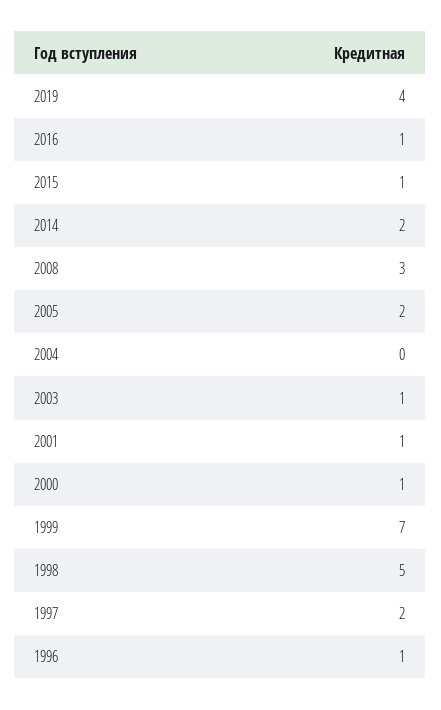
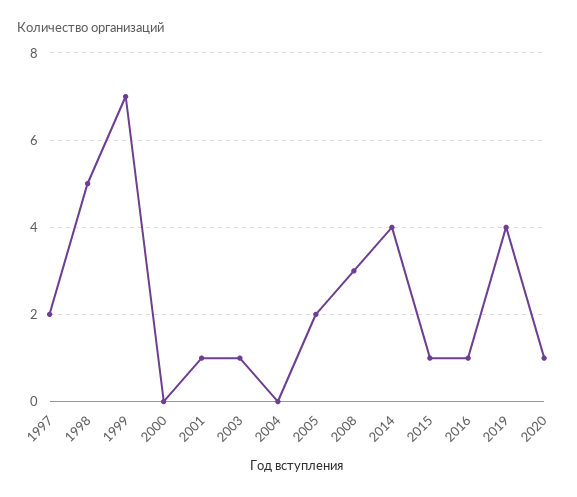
2014: 2 -> 4
2000: 1 -> 0
1996: 1 -> none
2020: none -> 1

